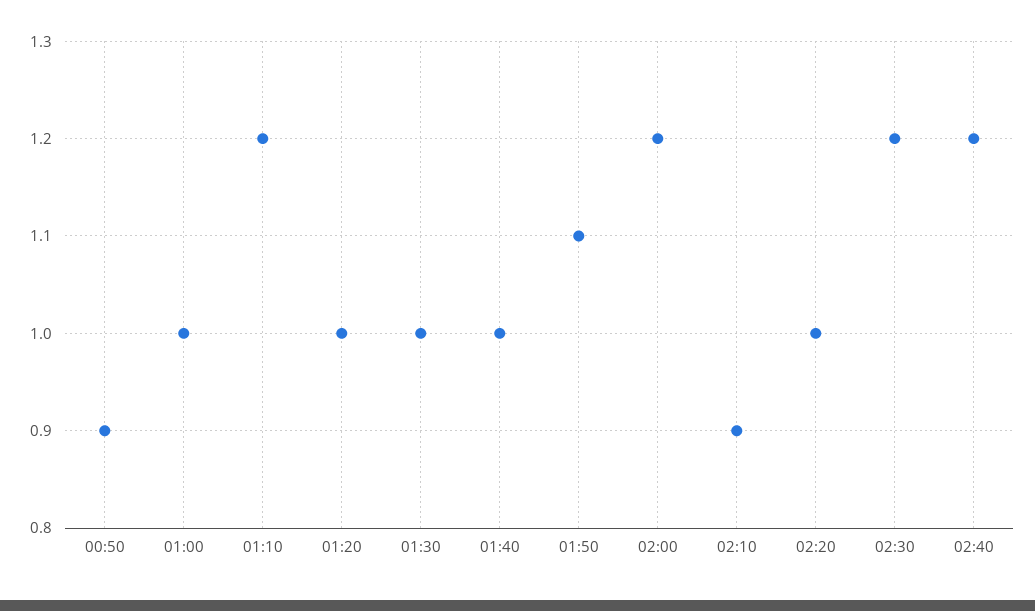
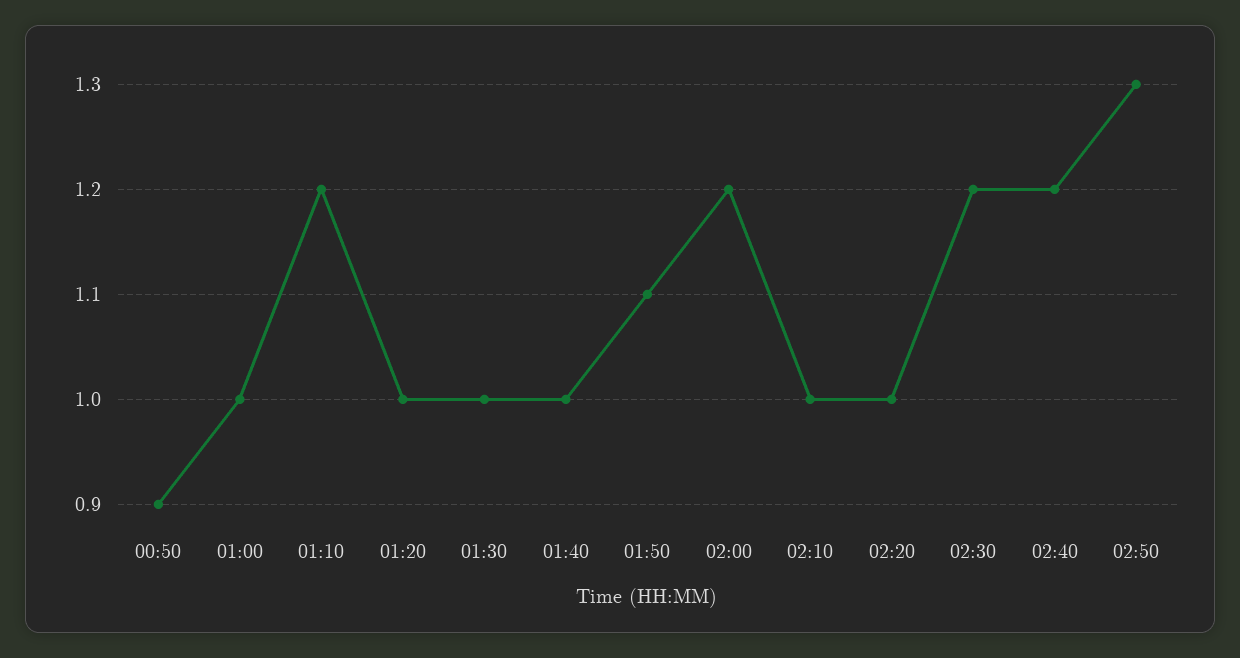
02:10: 0.9 -> 1
02:50: none -> 1.3

